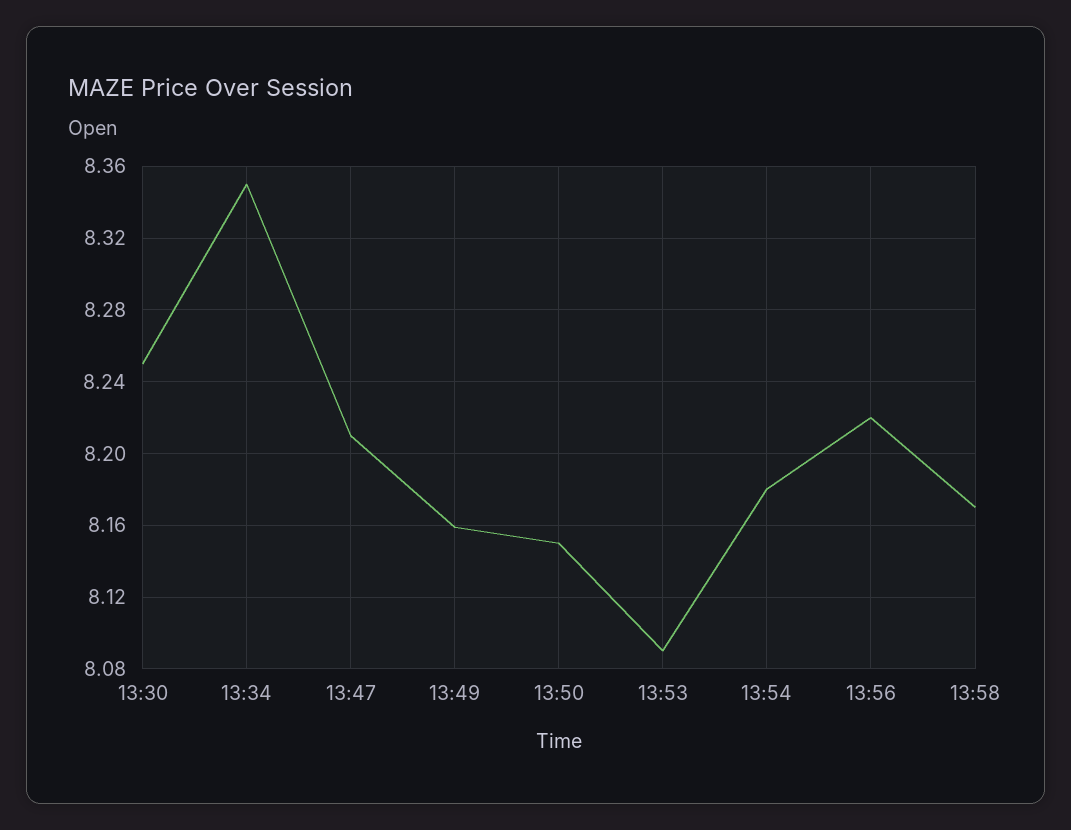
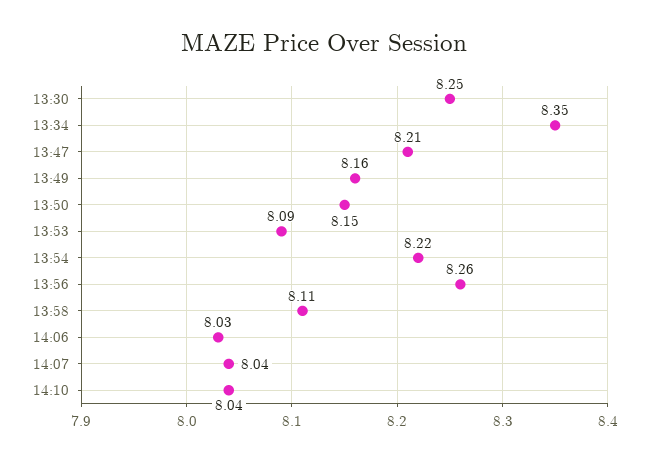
13:54: 8.18 -> 8.22
13:56: 8.22 -> 8.26
13:58: 8.17 -> 8.11
14:06: none -> 8.03
14:07: none -> 8.04
14:10: none -> 8.04

